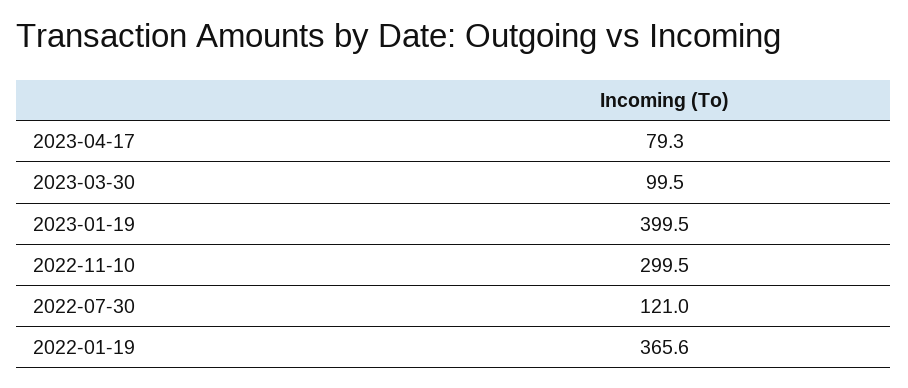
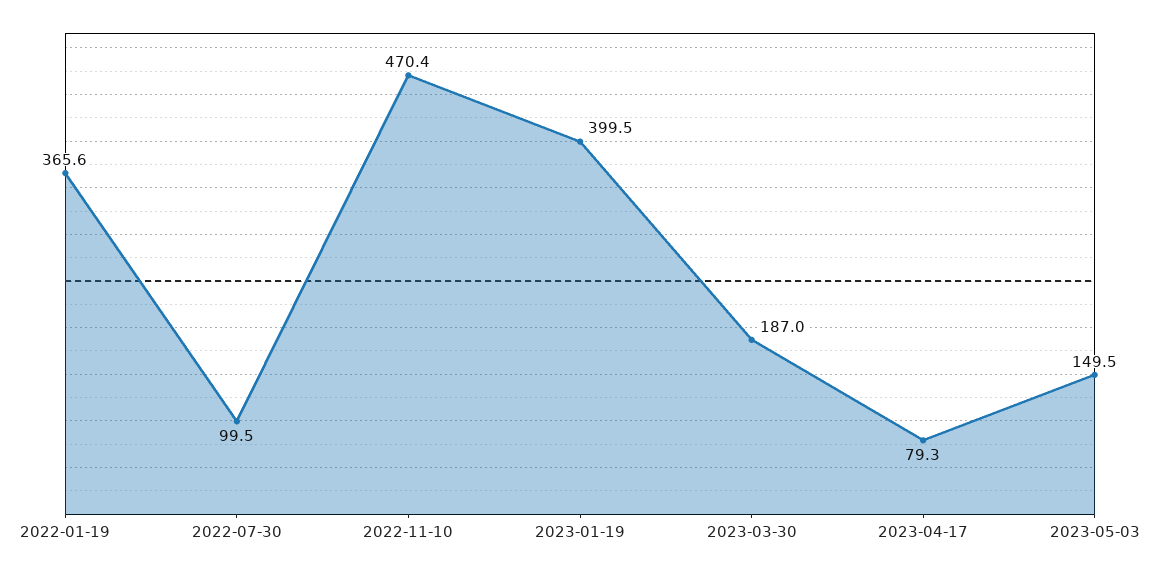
2023-03-30: 99.5 -> 187
2022-11-10: 299.5 -> 470.4
2022-07-30: 121 -> 99.5
2023-05-03: none -> 149.5

